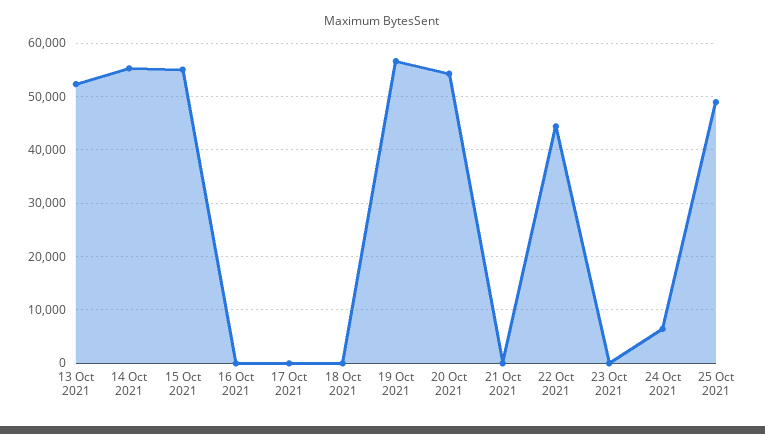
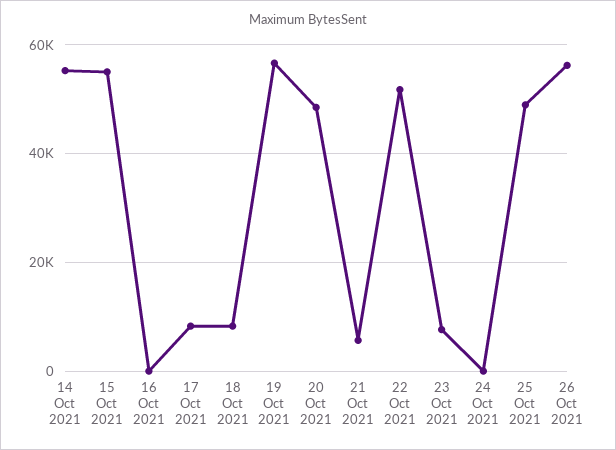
13 Oct 2021: 52000 -> none
17 Oct 2021: 0 -> 8000
18 Oct 2021: 0 -> 8000
20 Oct 2021: 54000 -> 48000
21 Oct 2021: 0 -> 6000
22 Oct 2021: 44000 -> 52000
23 Oct 2021: 0 -> 8000
24 Oct 2021: 6000 -> 0
26 Oct 2021: none -> 56000

